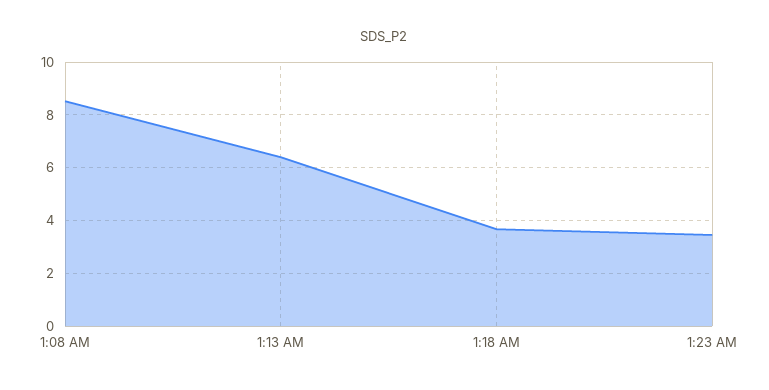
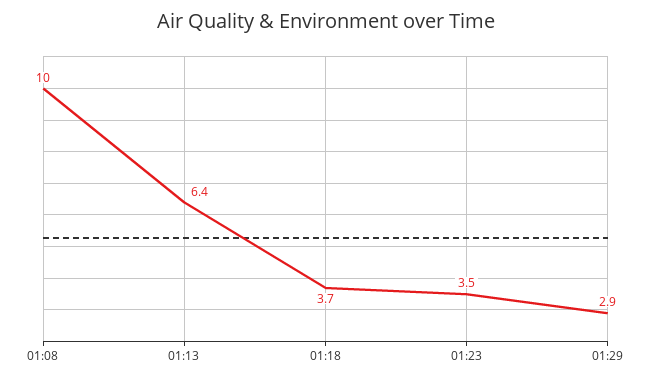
1:08 AM: 8.5 -> 10
01:29: none -> 2.9

